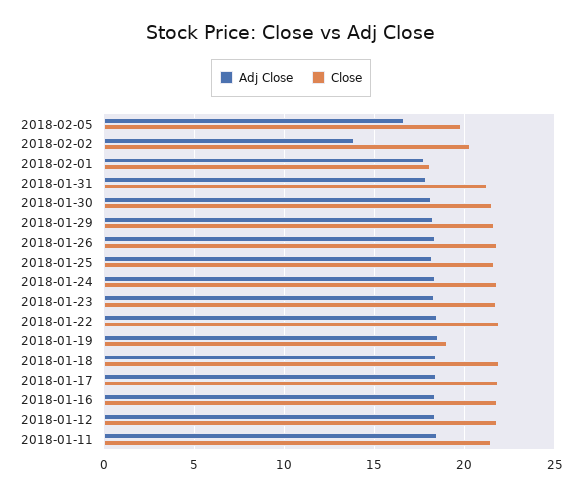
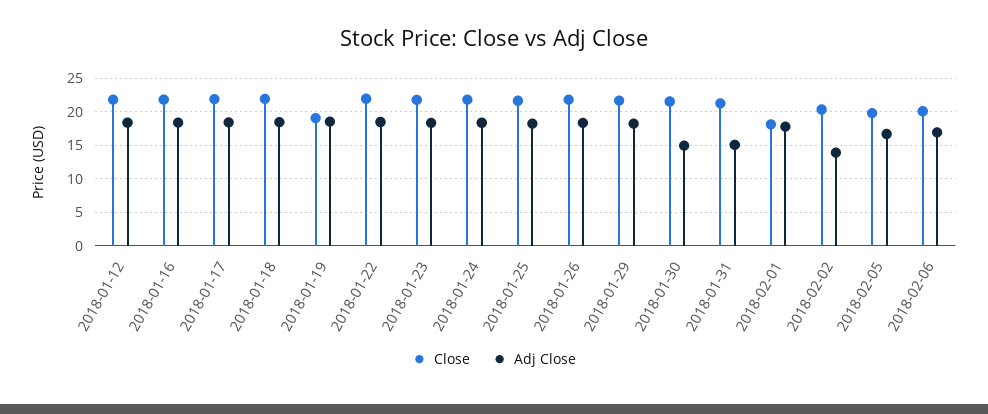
Adj Close, 2018-01-31: 18 -> 15
Adj Close, 2018-01-30: 18 -> 15
Adj Close, 2018-01-11: 18.5 -> none
Close, 2018-01-11: 21.5 -> none
Close, 2018-02-06: none -> 20
Adj Close, 2018-02-06: none -> 17

